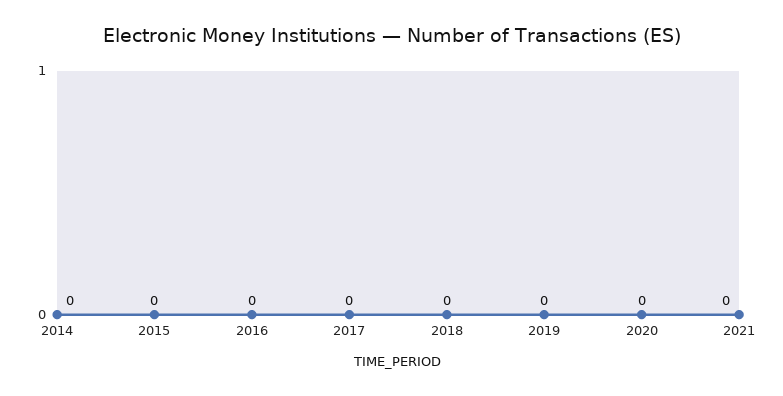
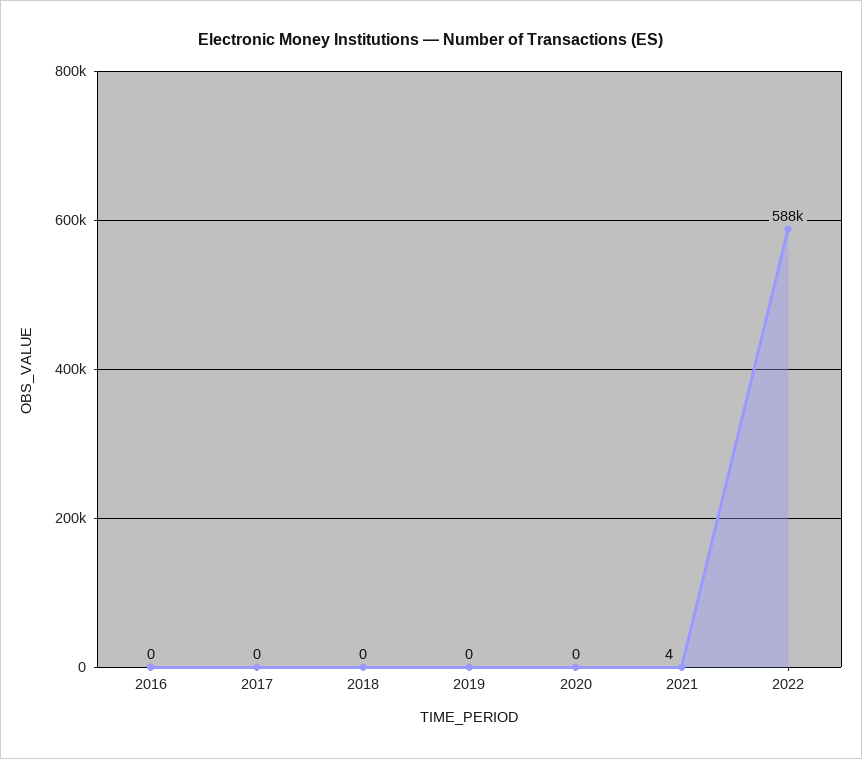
2014: 0 -> none
2015: 0 -> none
2021: 0 -> 4
2022: none -> 588000

